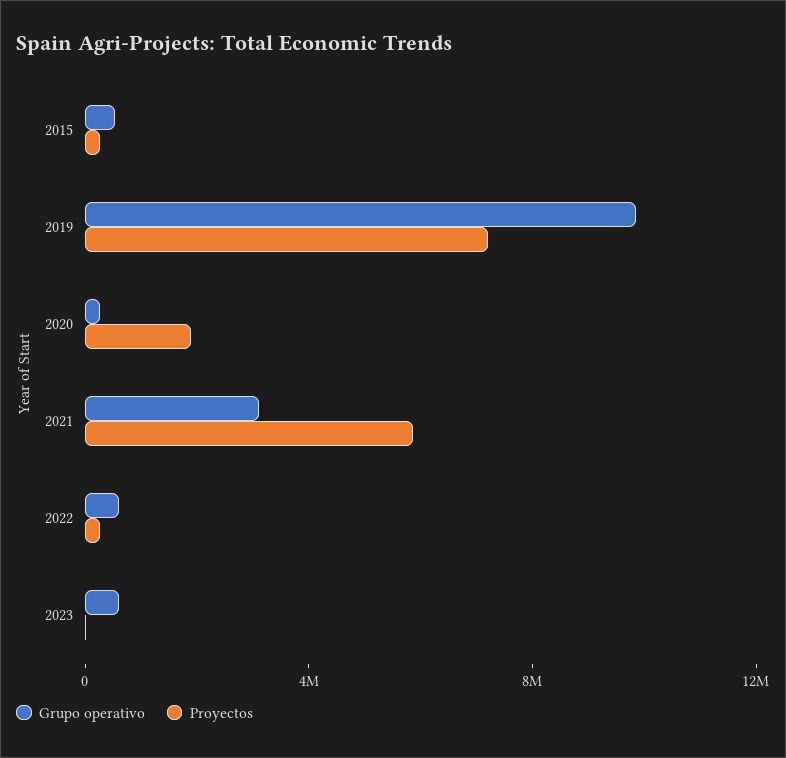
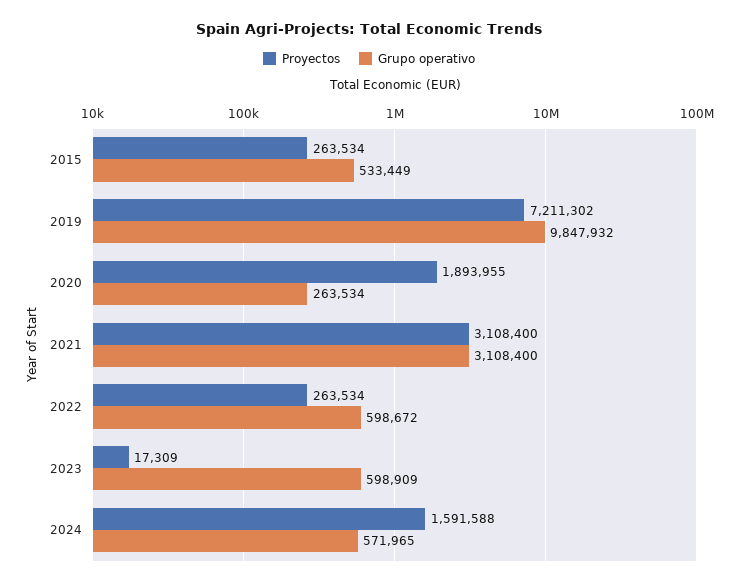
Proyectos, 2021: 6000000 -> 3108400
Proyectos, 2024: none -> 1591588
Grupo operativo, 2024: none -> 571965

